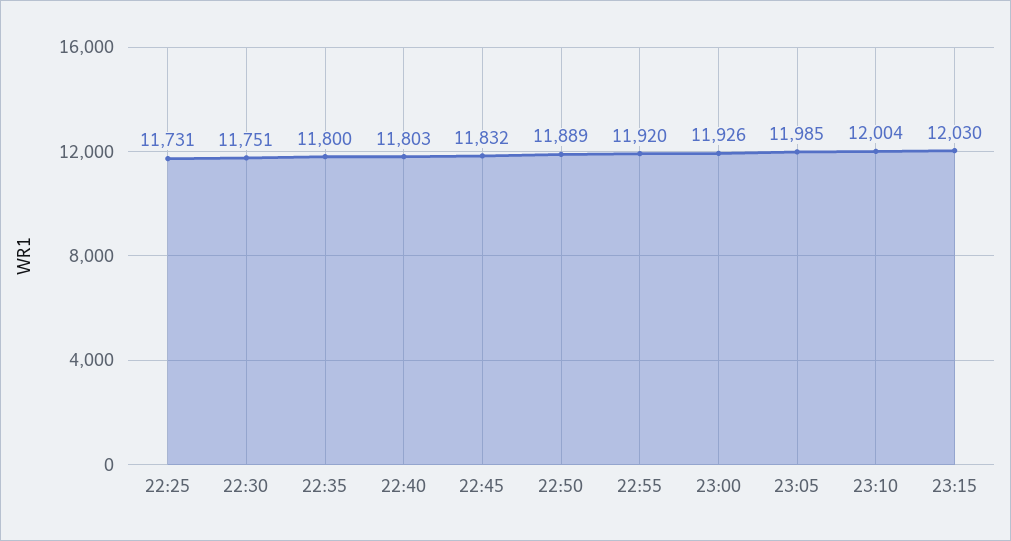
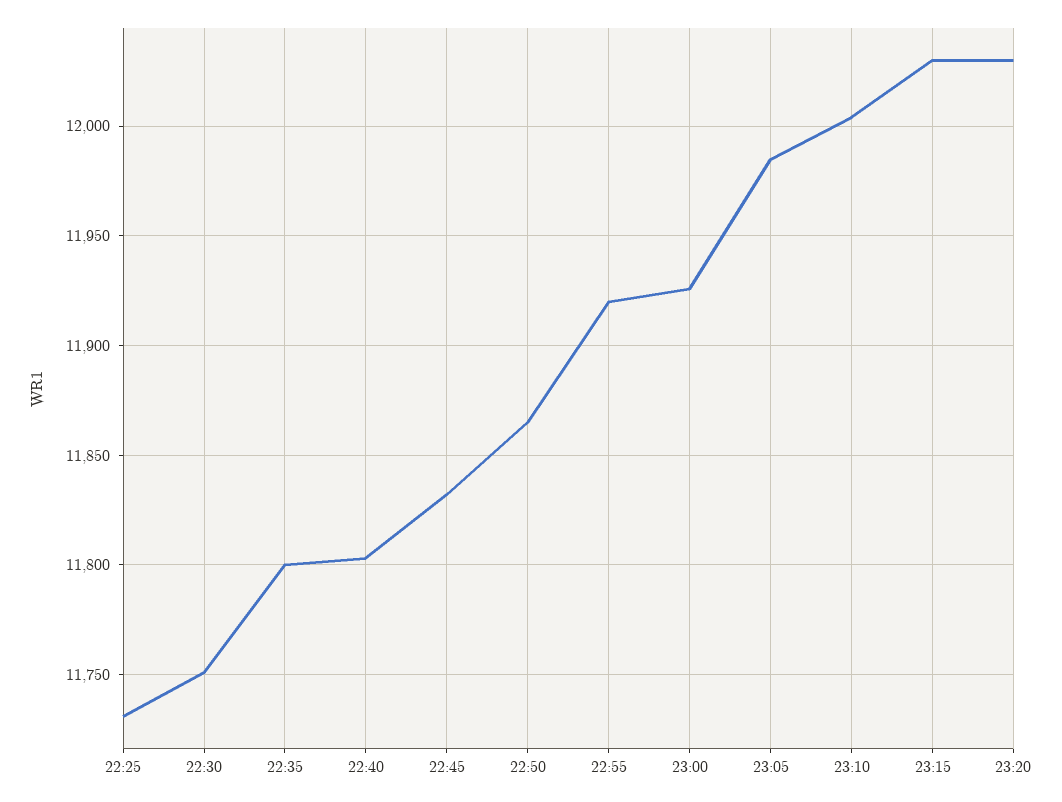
22:50: 11889 -> 11865
23:20: none -> 12030

